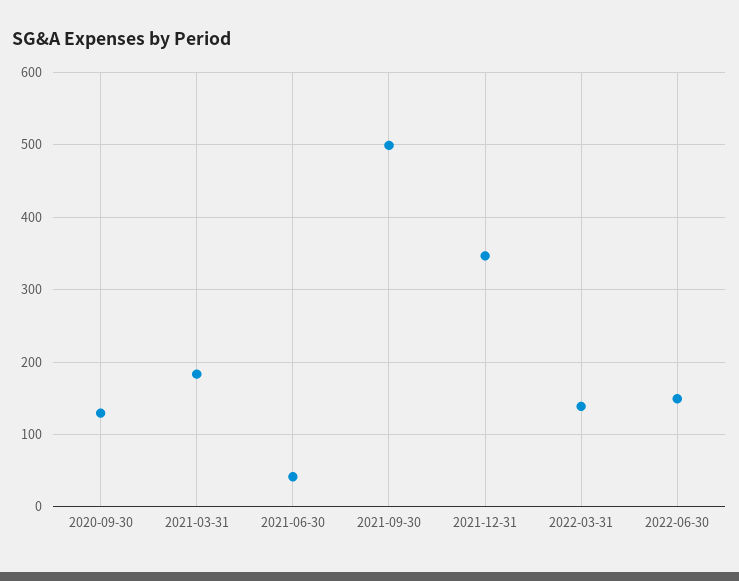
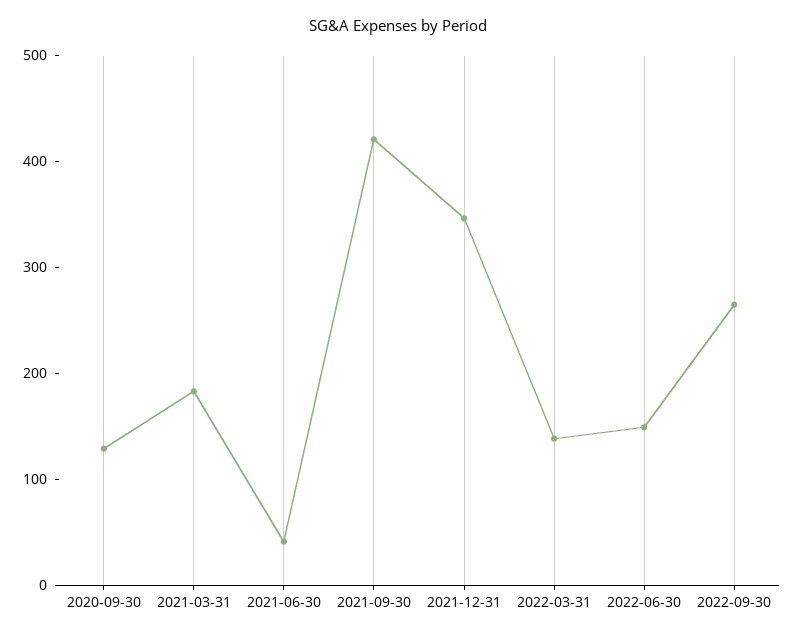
2021-09-30: 500 -> 420
2022-09-30: none -> 260

